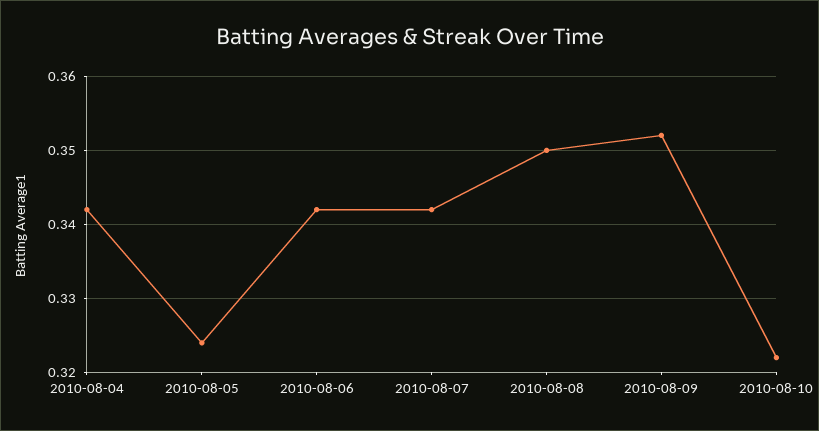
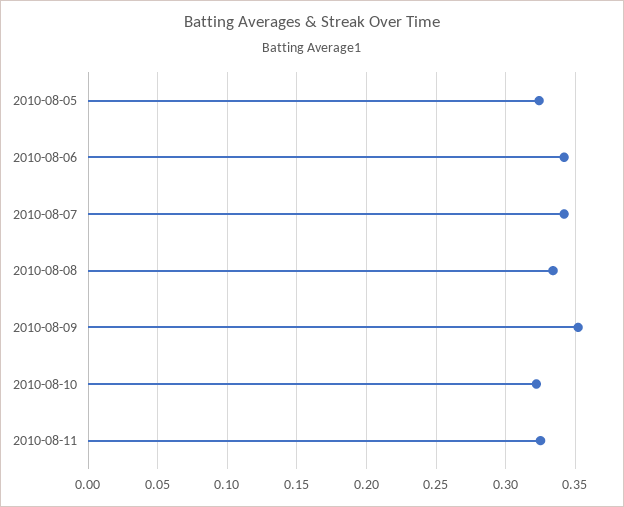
2010-08-04: 0.342 -> none
2010-08-08: 0.35 -> 0.335
2010-08-11: none -> 0.325

